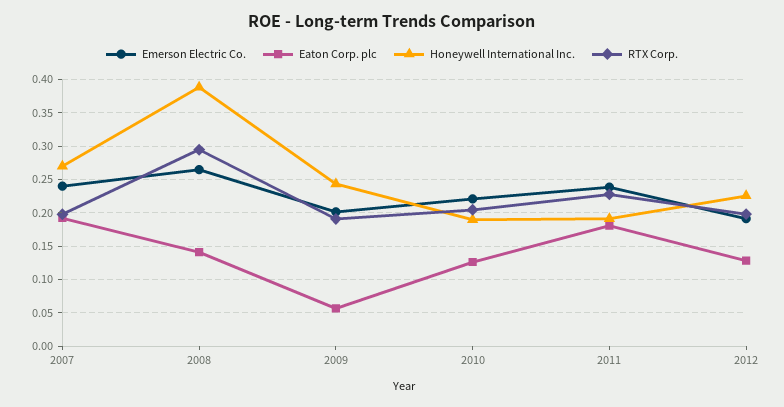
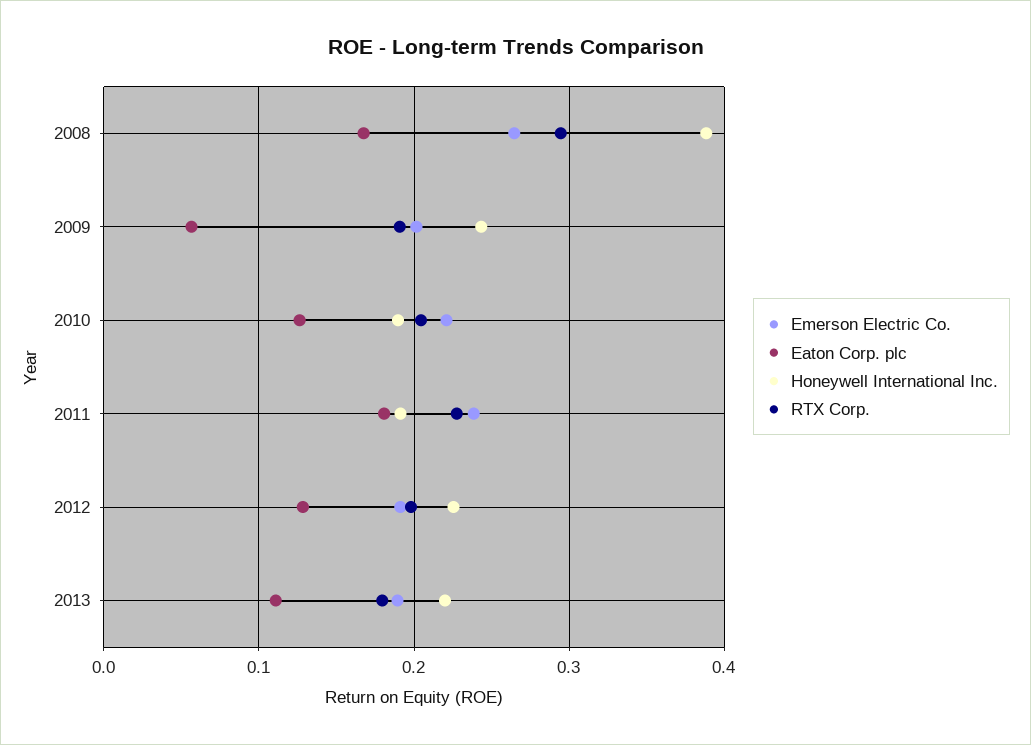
Emerson Electric Co., 2007: 0.24 -> none
Eaton Corp. plc, 2007: 0.19 -> none
Honeywell International Inc., 2007: 0.27 -> none
RTX Corp., 2007: 0.2 -> none
Eaton Corp. plc, 2008: 0.14 -> 0.17
Emerson Electric Co., 2013: none -> 0.19
Eaton Corp. plc, 2013: none -> 0.11
Honeywell International Inc., 2013: none -> 0.22
RTX Corp., 2013: none -> 0.18

